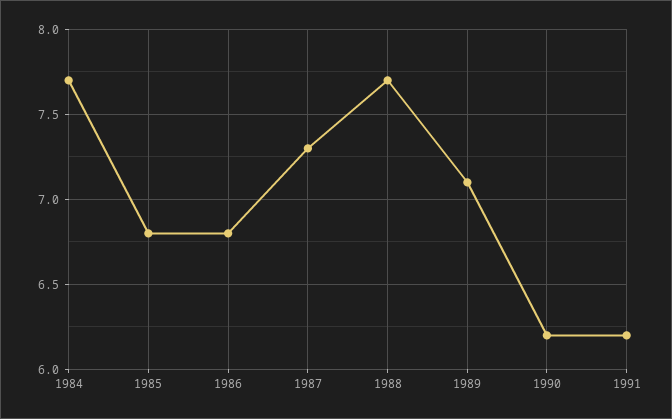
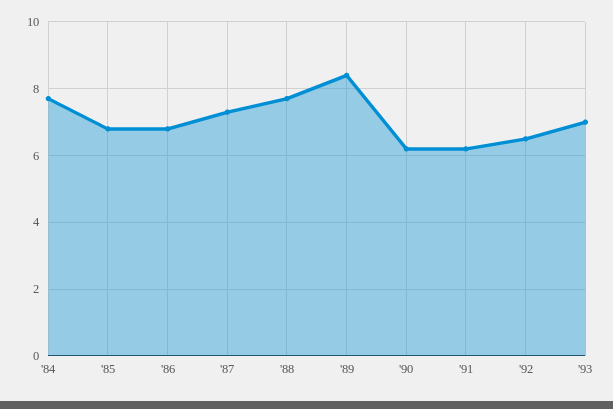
1989: 7.1 -> 8.5
'92: none -> 6.5
'93: none -> 7

